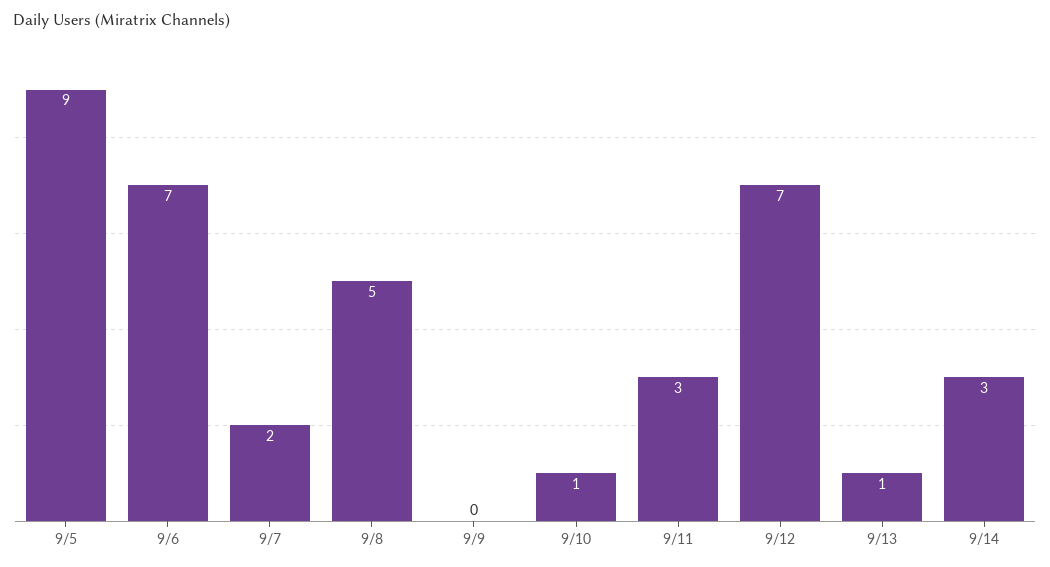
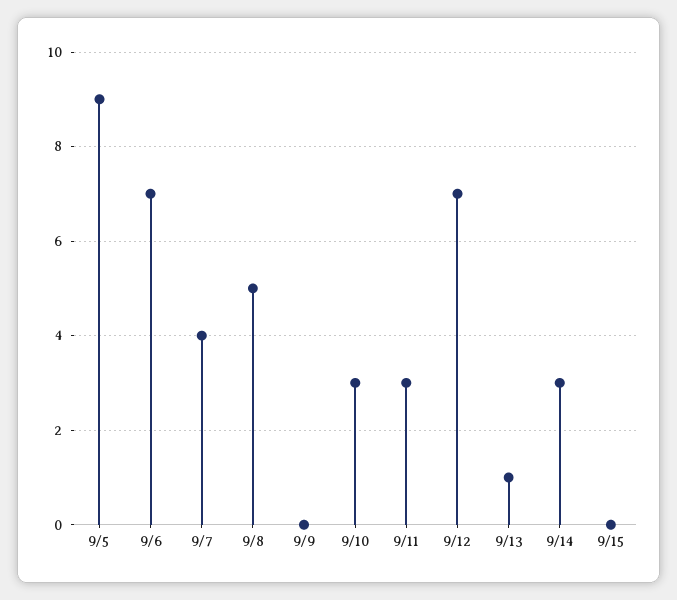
9/7: 2 -> 4
9/10: 1 -> 3
9/15: none -> 0

